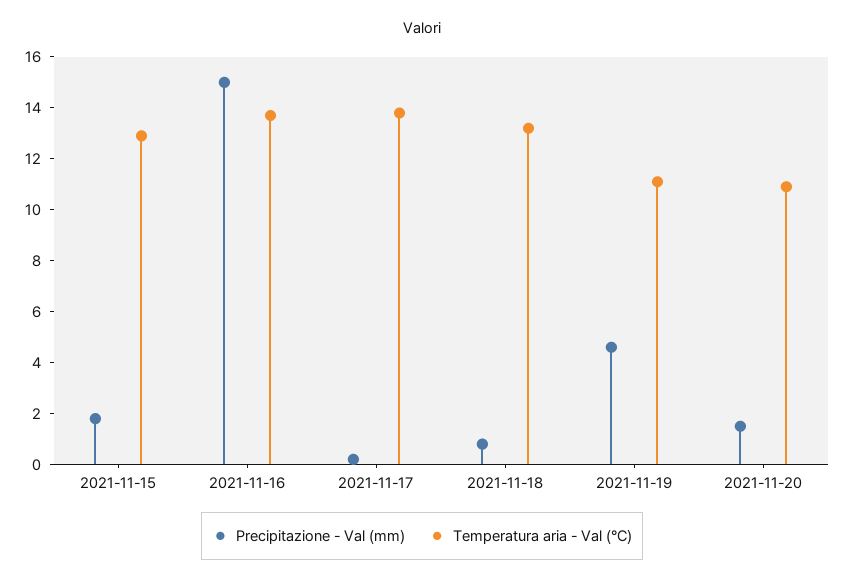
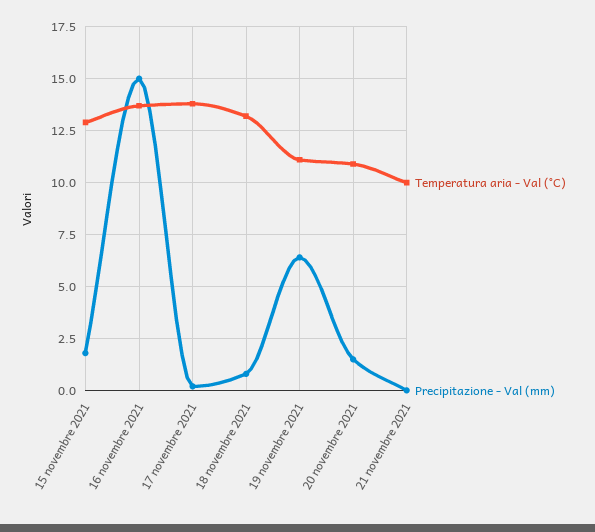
Precipitazione - Val (mm), 2021-11-19: 4.5 -> 6.5
Temperatura aria - Val (°C), 21 novembre 2021: none -> 10
Precipitazione - Val (mm), 21 novembre 2021: none -> 0

